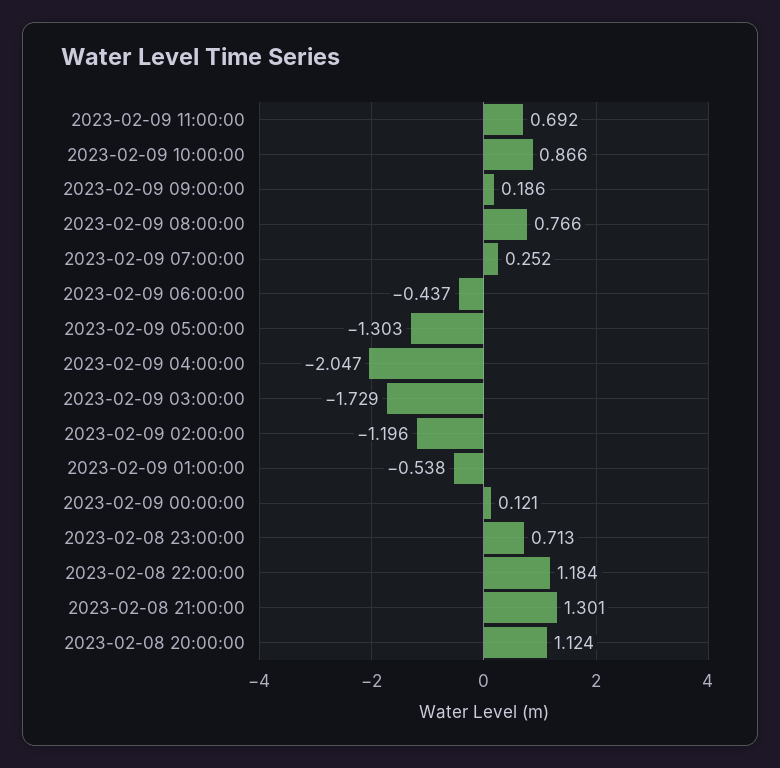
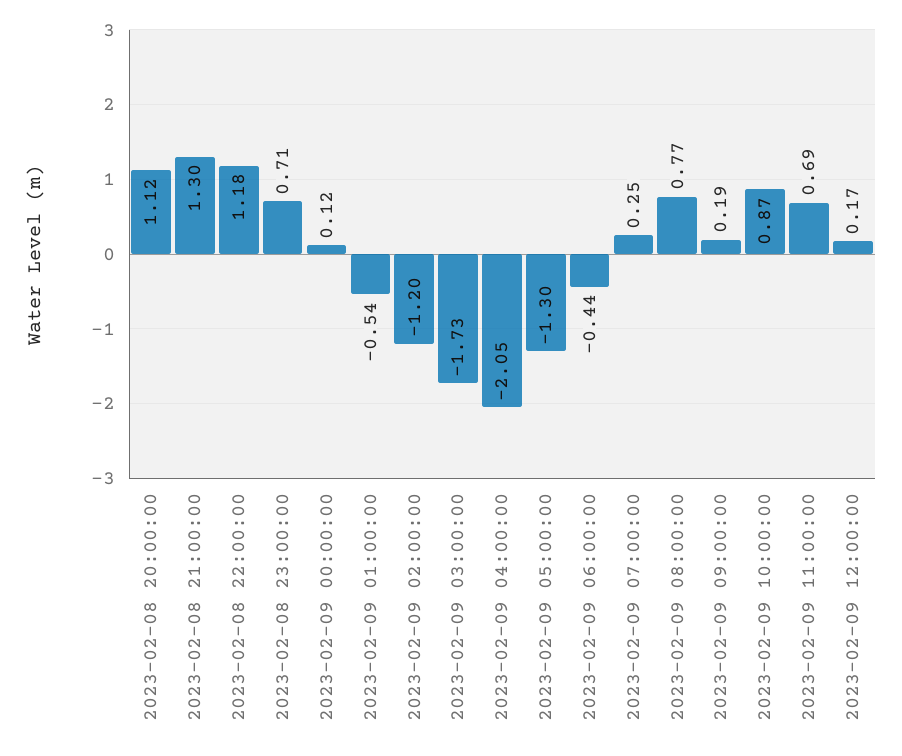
2023-02-09 12:00:00: none -> 0.17

